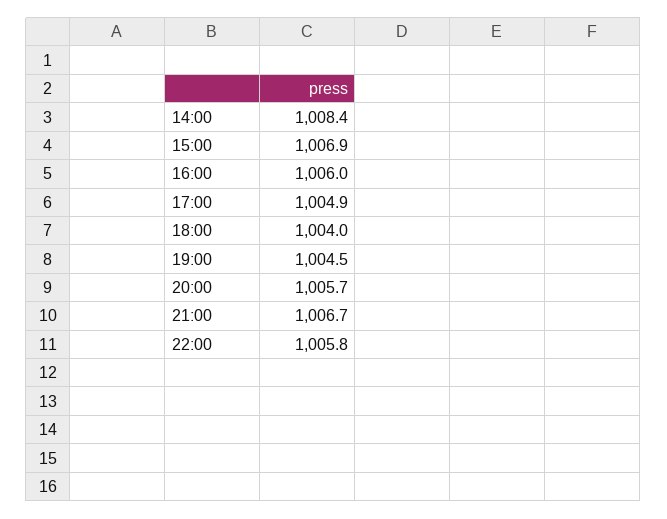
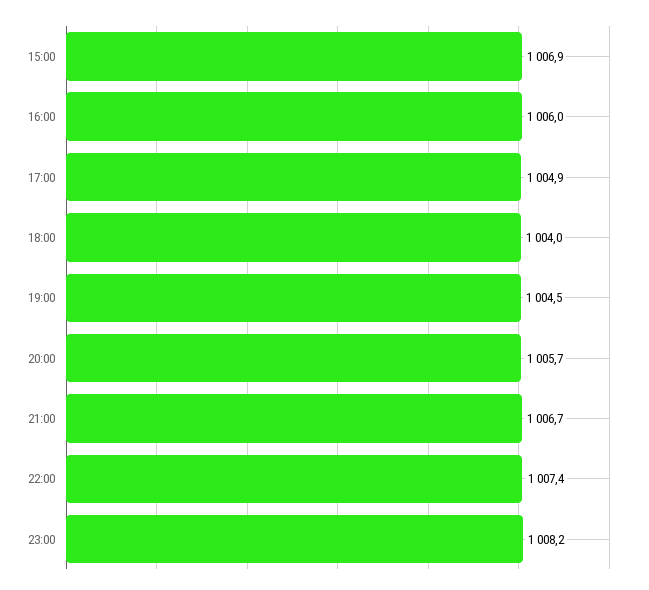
14:00: 1008.4 -> none
22:00: 1005.8 -> 1007.4
23:00: none -> 1008.2

